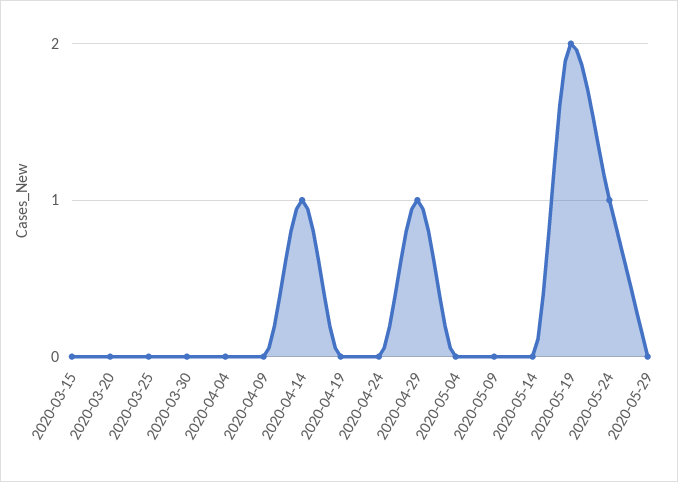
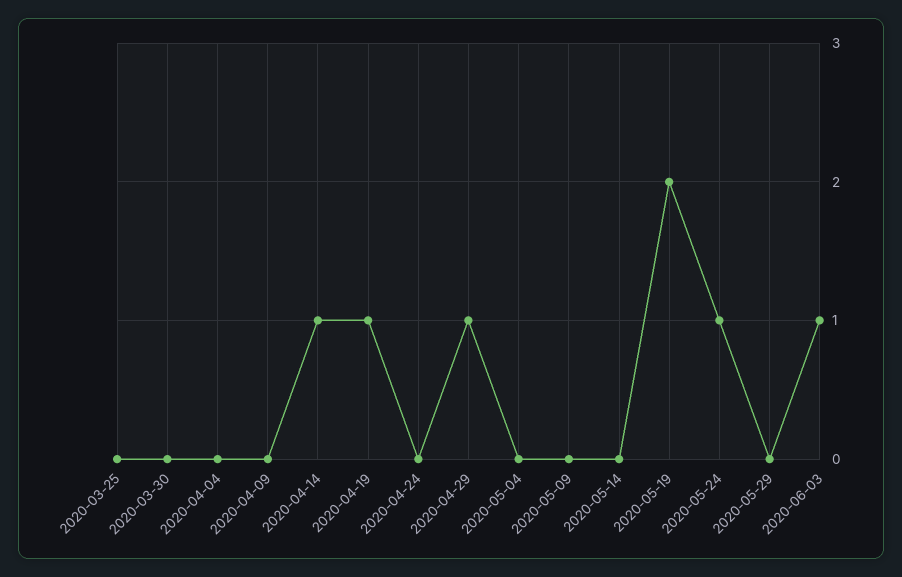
2020-03-15: 0 -> none
2020-03-20: 0 -> none
2020-04-19: 0 -> 1
2020-06-03: none -> 1

